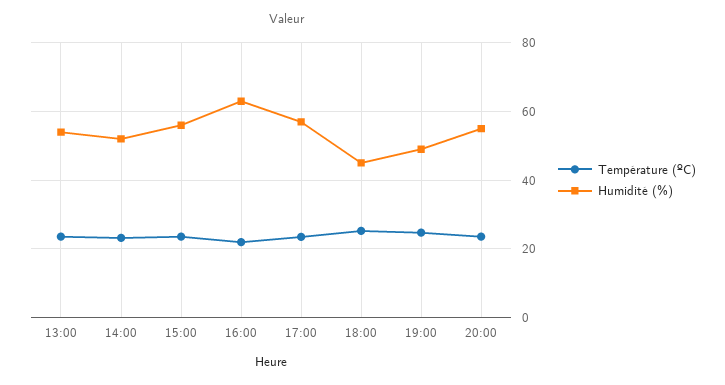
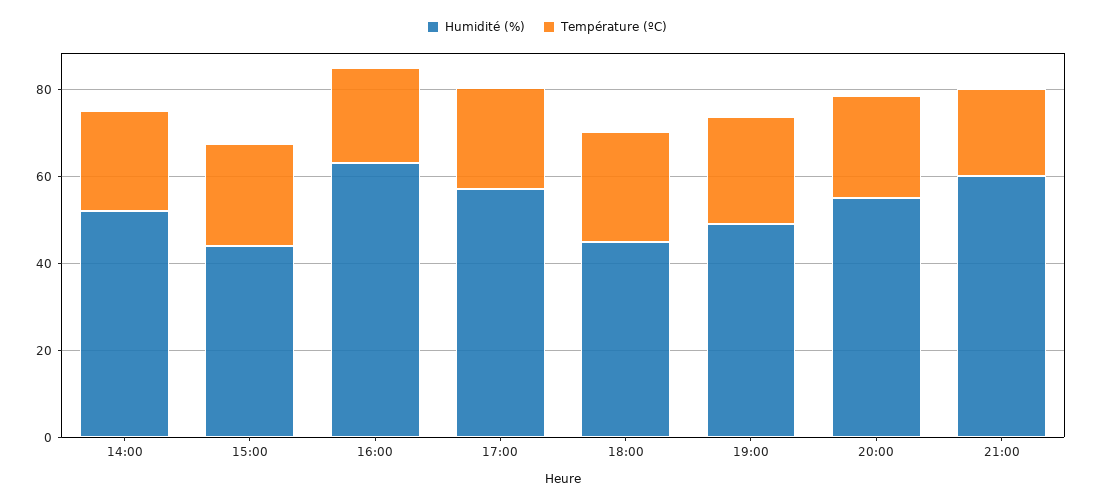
Température (ºC), 13:00: 24 -> none
Humidité (%), 13:00: 54 -> none
Humidité (%), 15:00: 56 -> 45
Humidité (%), 21:00: none -> 60
Température (ºC), 21:00: none -> 20

